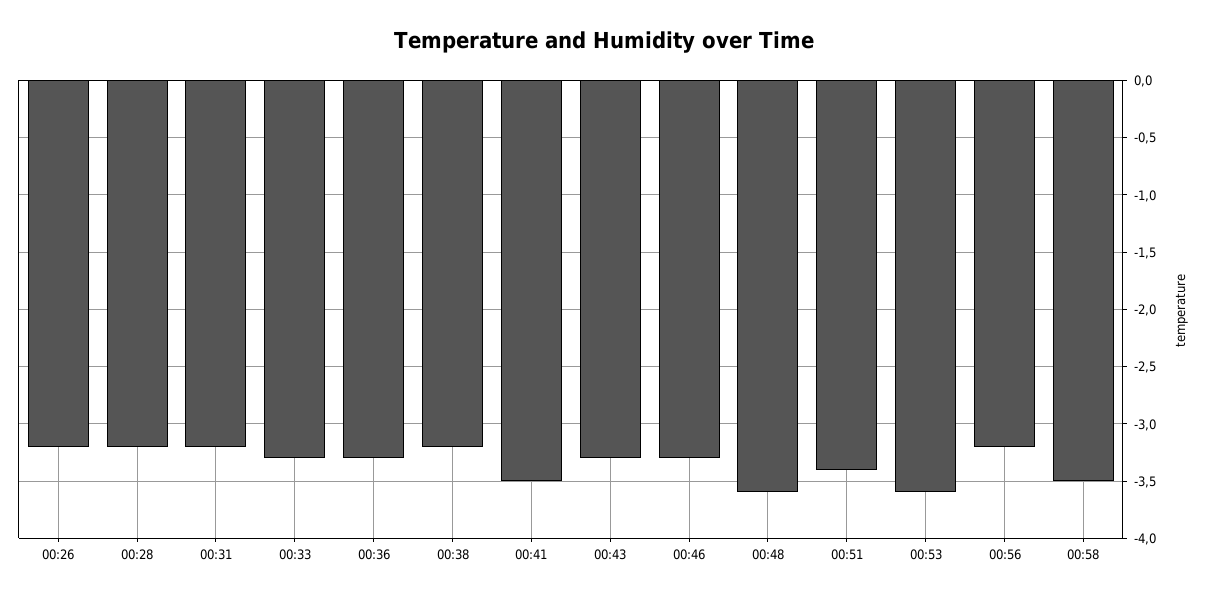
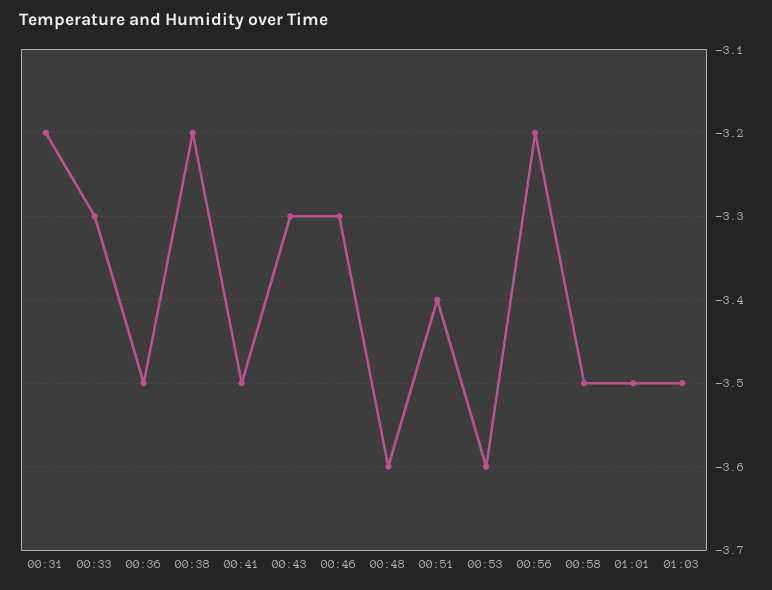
00:26: -3.2 -> none
00:28: -3.2 -> none
00:36: -3.3 -> -3.5
01:01: none -> -3.5
01:03: none -> -3.5

